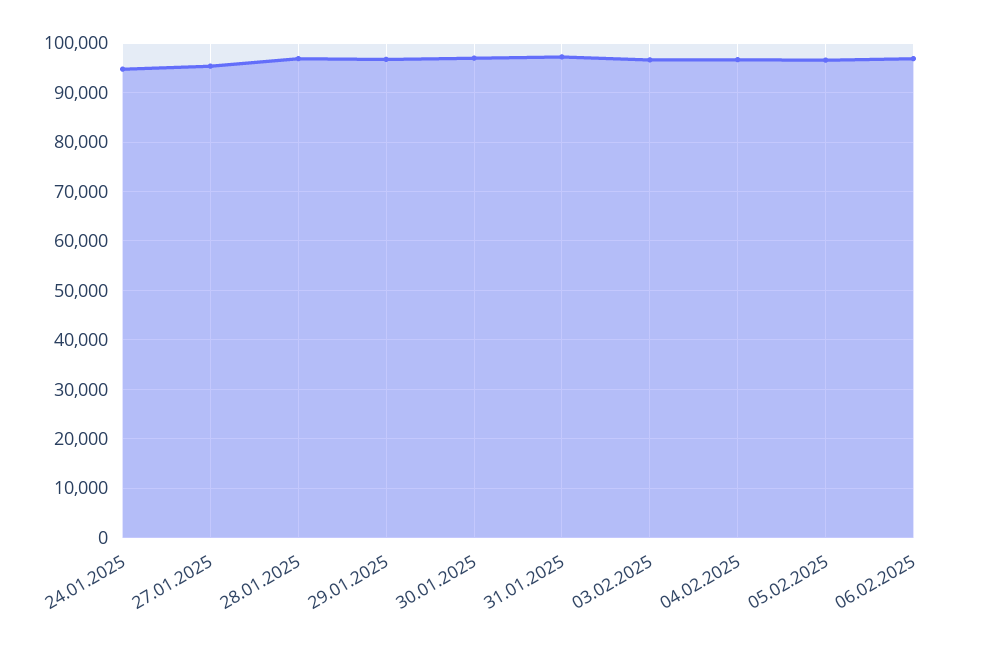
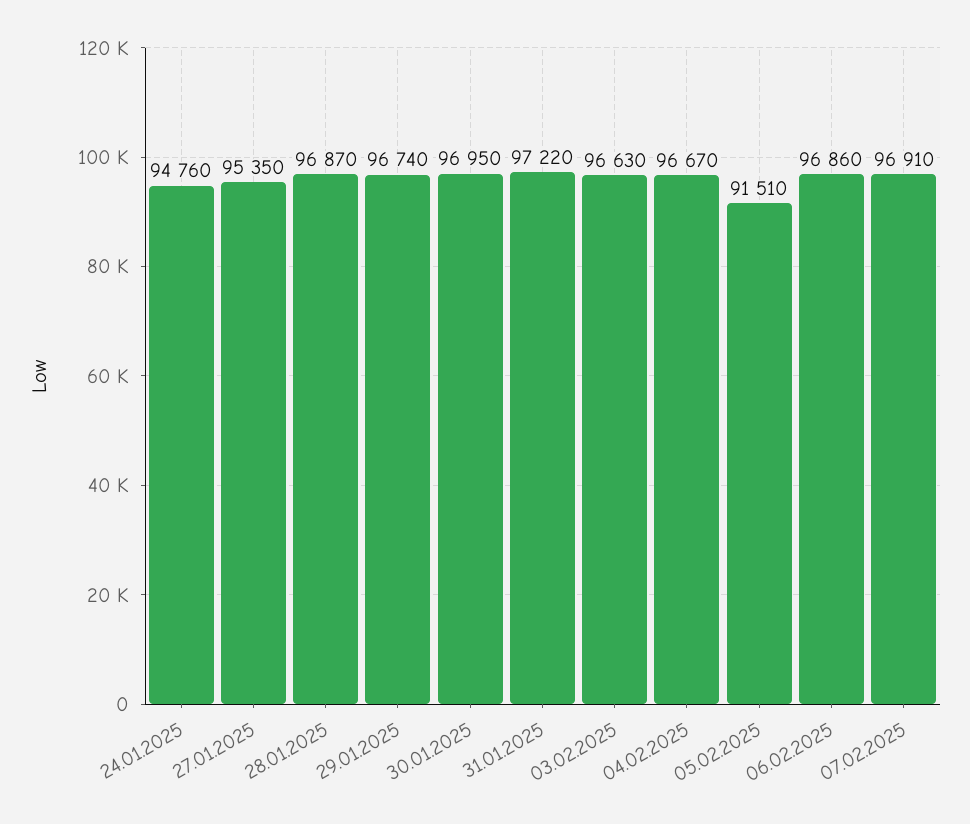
05.02.2025: 96000 -> 91510
07.02.2025: none -> 96910

